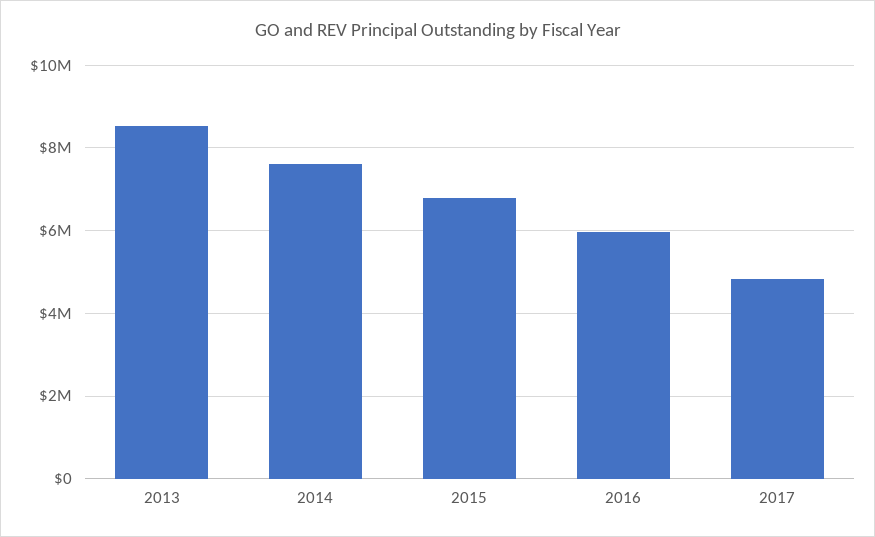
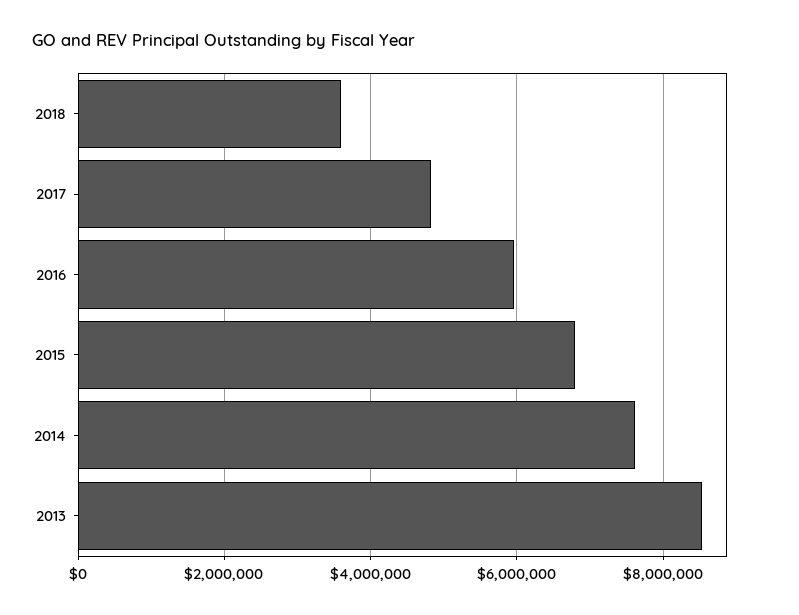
2018: none -> 3600000

